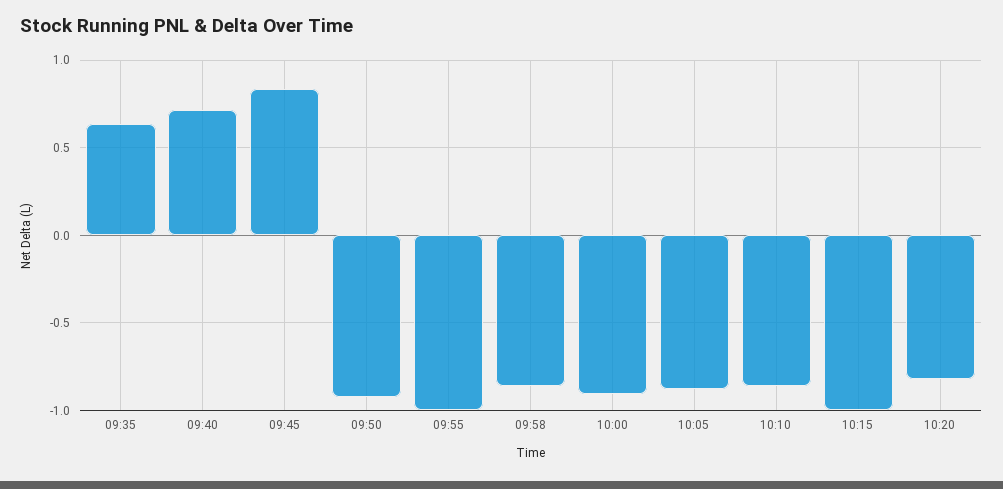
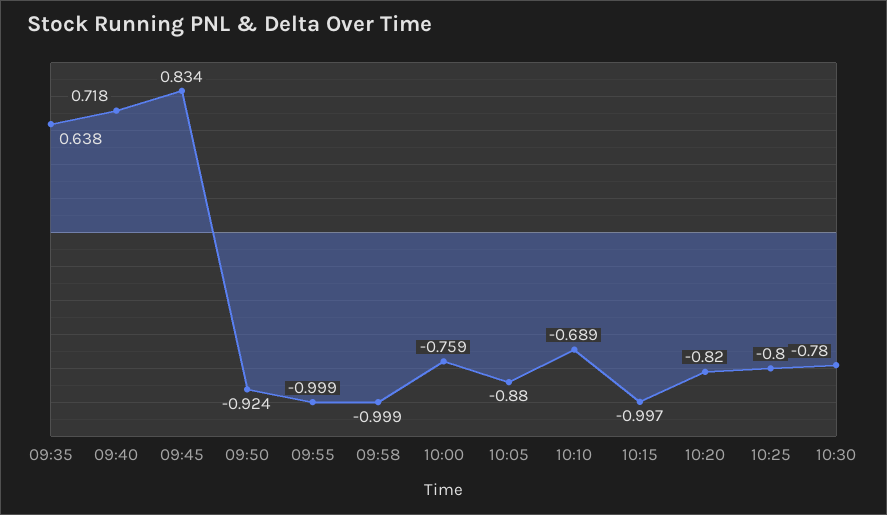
09:58: -0.85 -> -0.999
10:00: -0.9 -> -0.759
10:10: -0.85 -> -0.689
10:25: none -> -0.8
10:30: none -> -0.78

